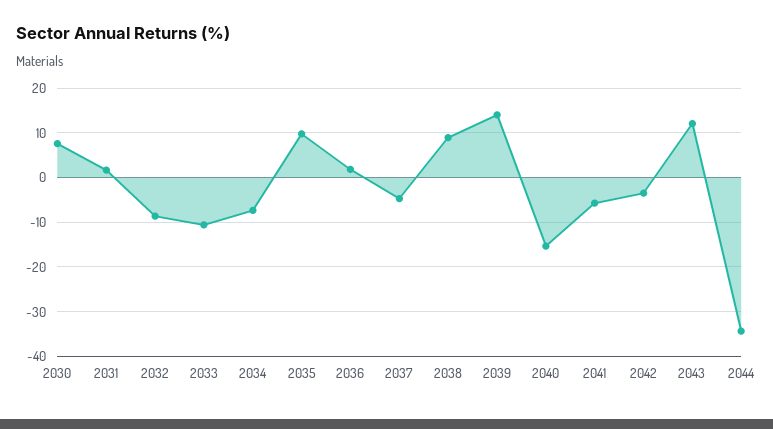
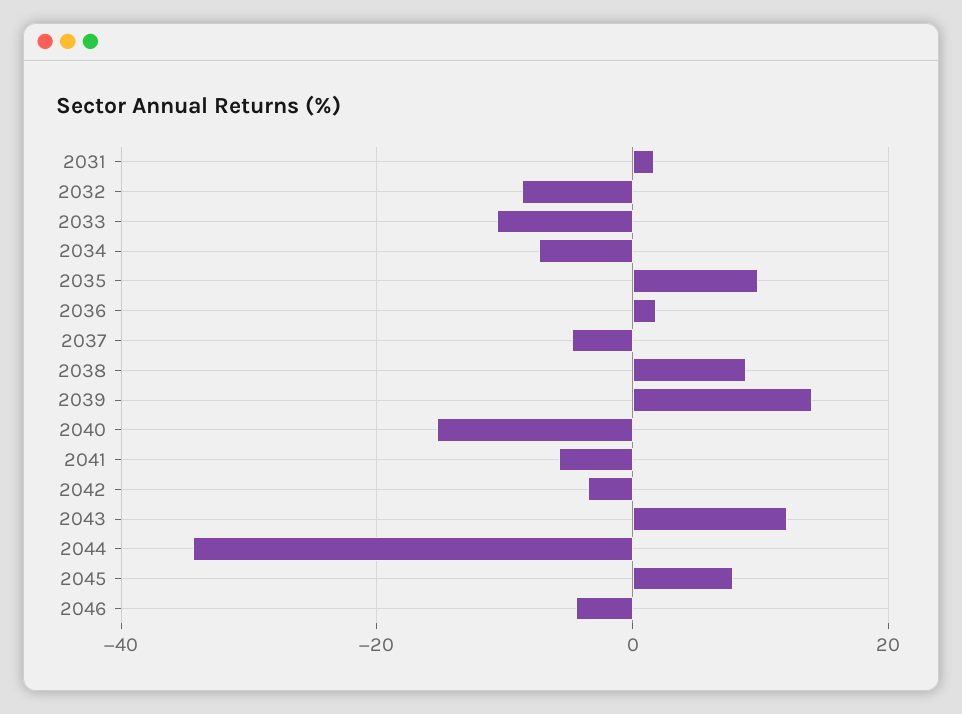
2030: 8 -> none
2045: none -> 8
2046: none -> -4

